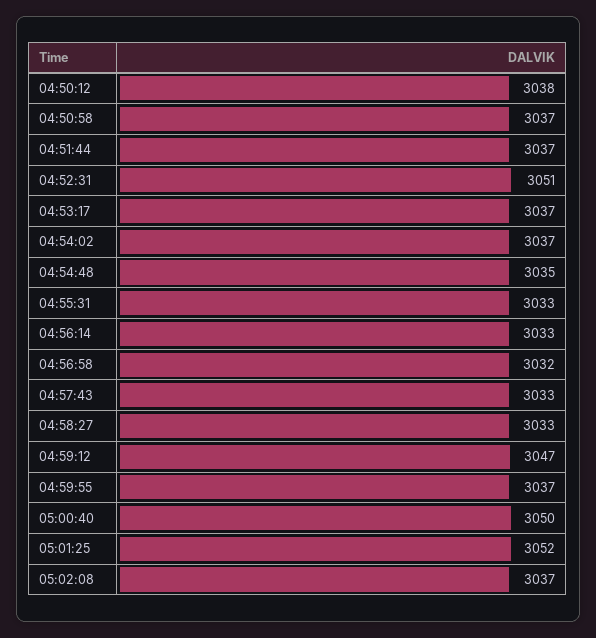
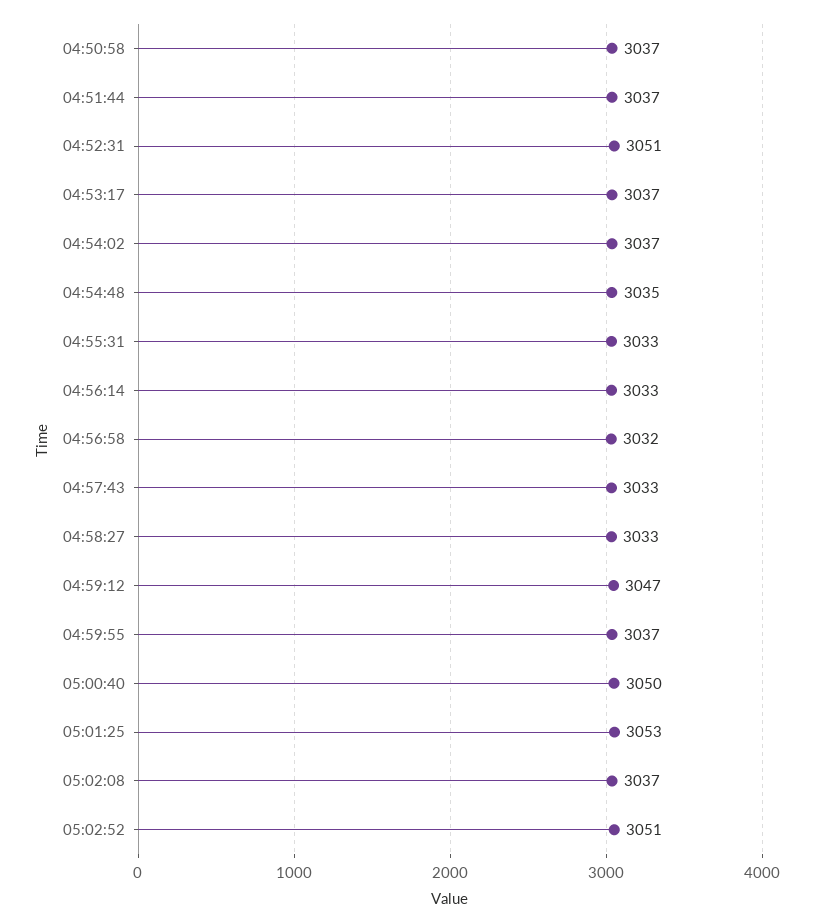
04:50:12: 3038 -> none
05:01:25: 3052 -> 3053
05:02:52: none -> 3051

